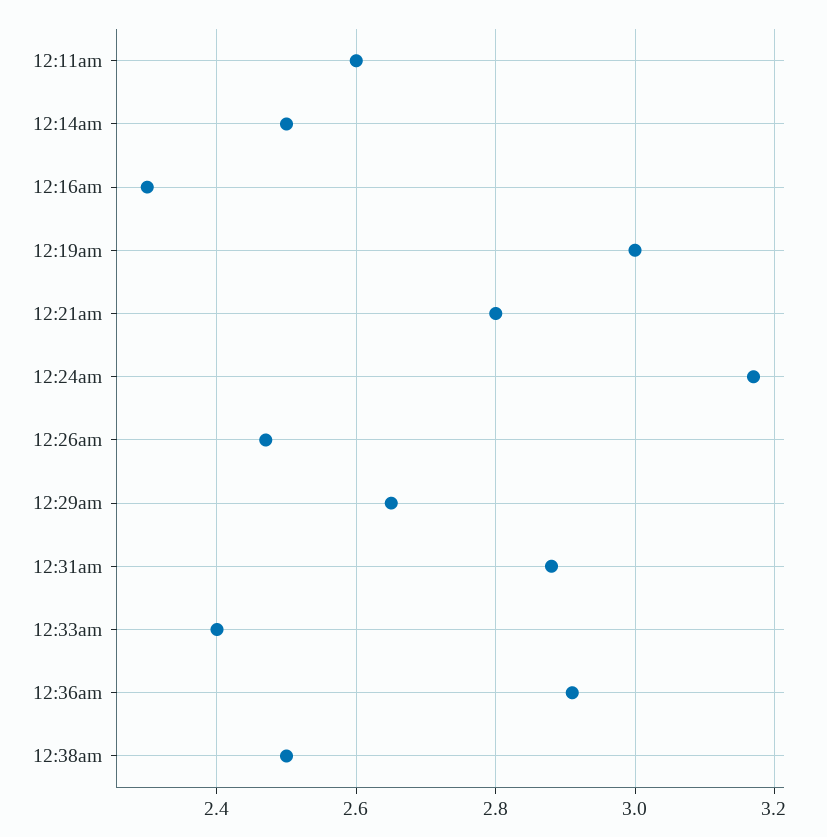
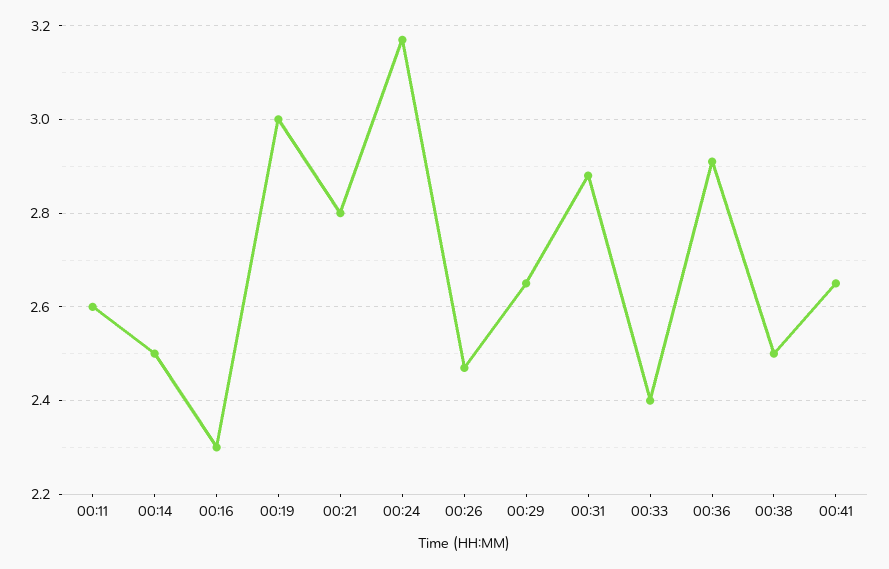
00:41: none -> 2.65

